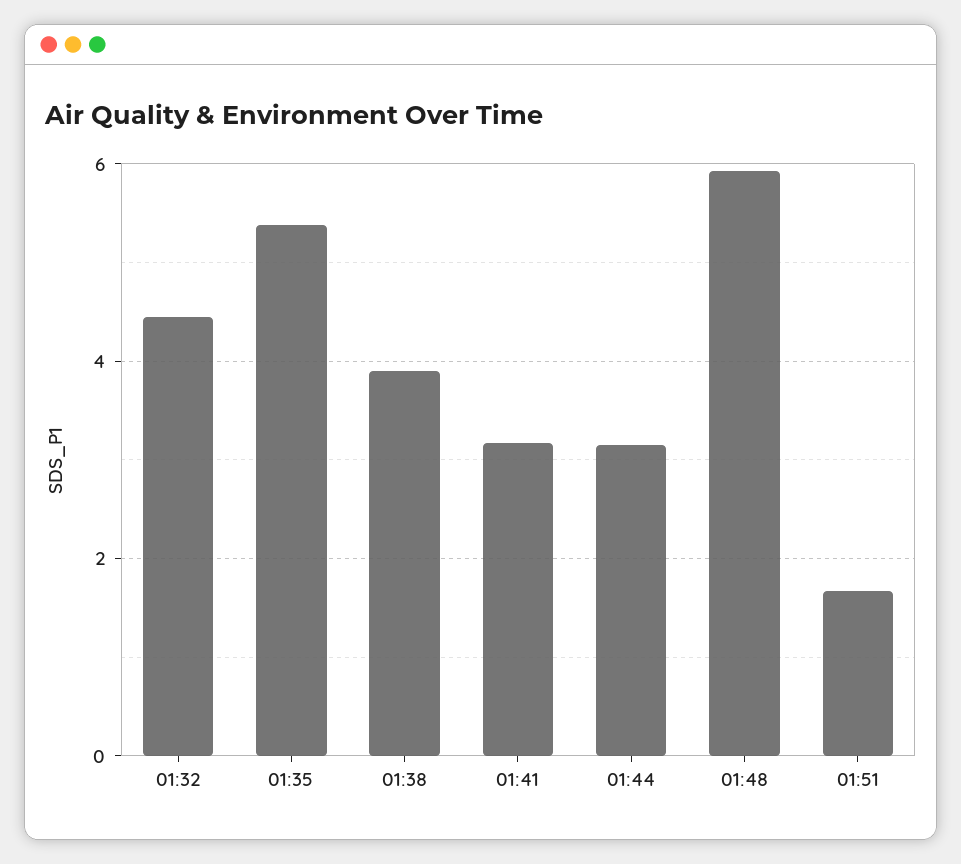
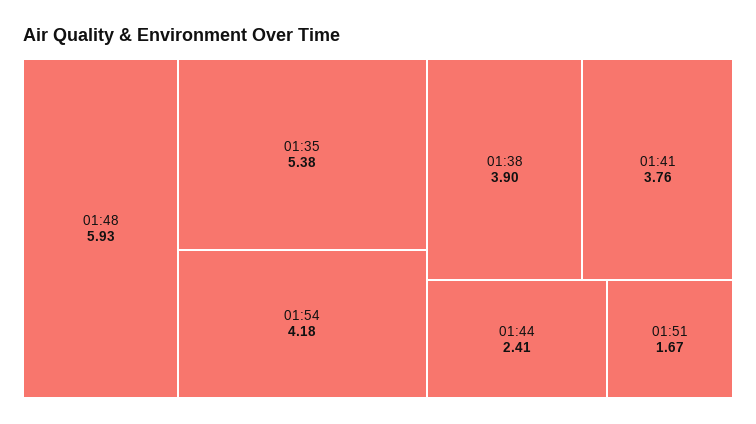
01:32: 4.4 -> none
01:41: 3.2 -> 3.76
01:44: 3.2 -> 2.41
01:54: none -> 4.18

